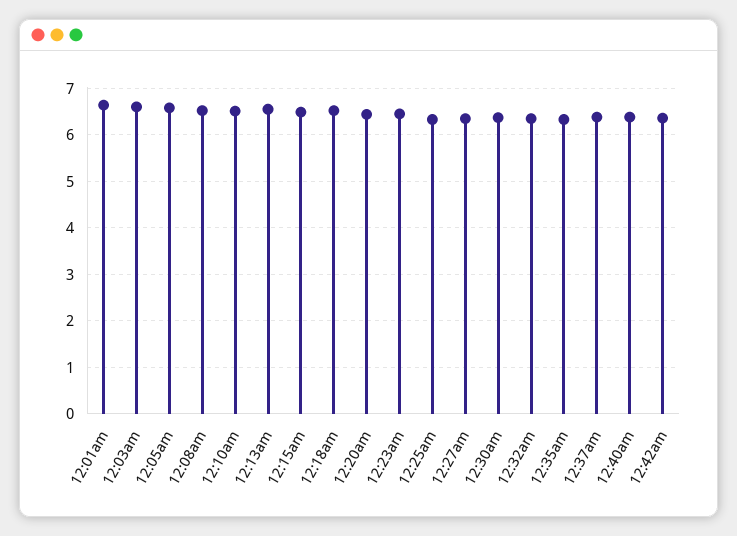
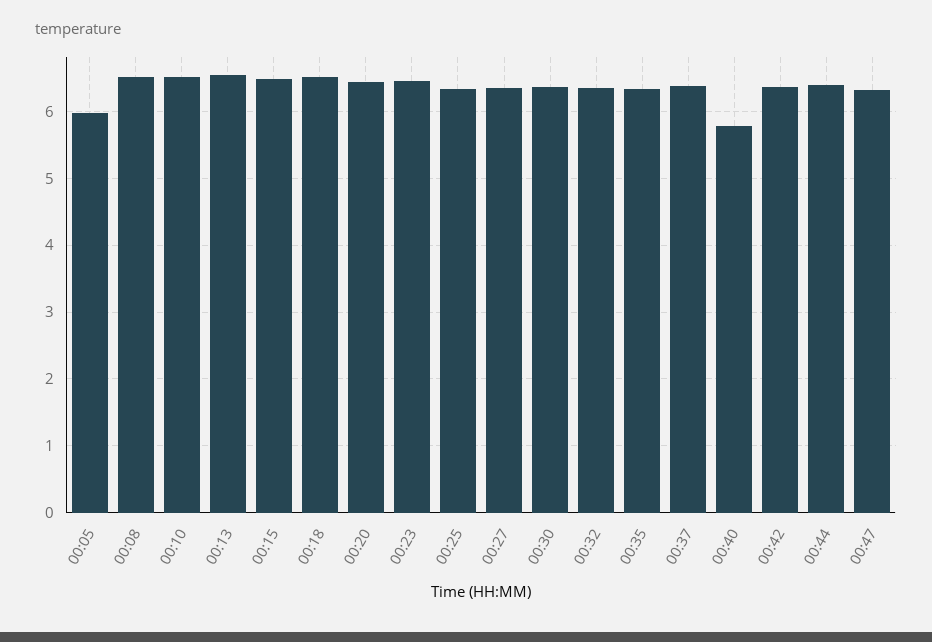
12:01am: 6.6 -> none
12:03am: 6.6 -> none
12:05am: 6.6 -> 6
12:40am: 6.4 -> 5.8
00:44: none -> 6.4
00:47: none -> 6.3

